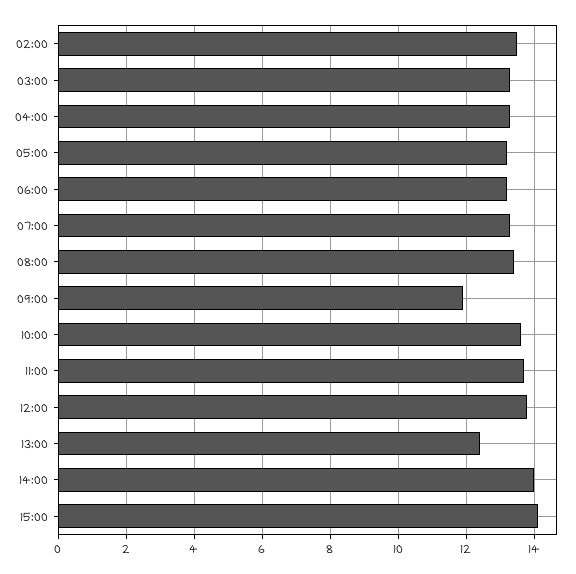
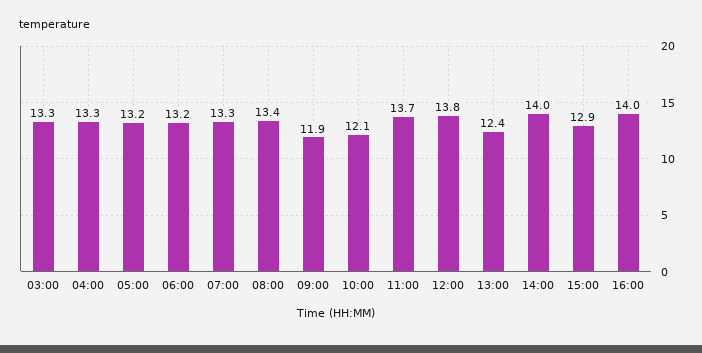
02:00: 13.5 -> none
10:00: 13.5 -> 12.1
15:00: 14 -> 12.9
16:00: none -> 14

